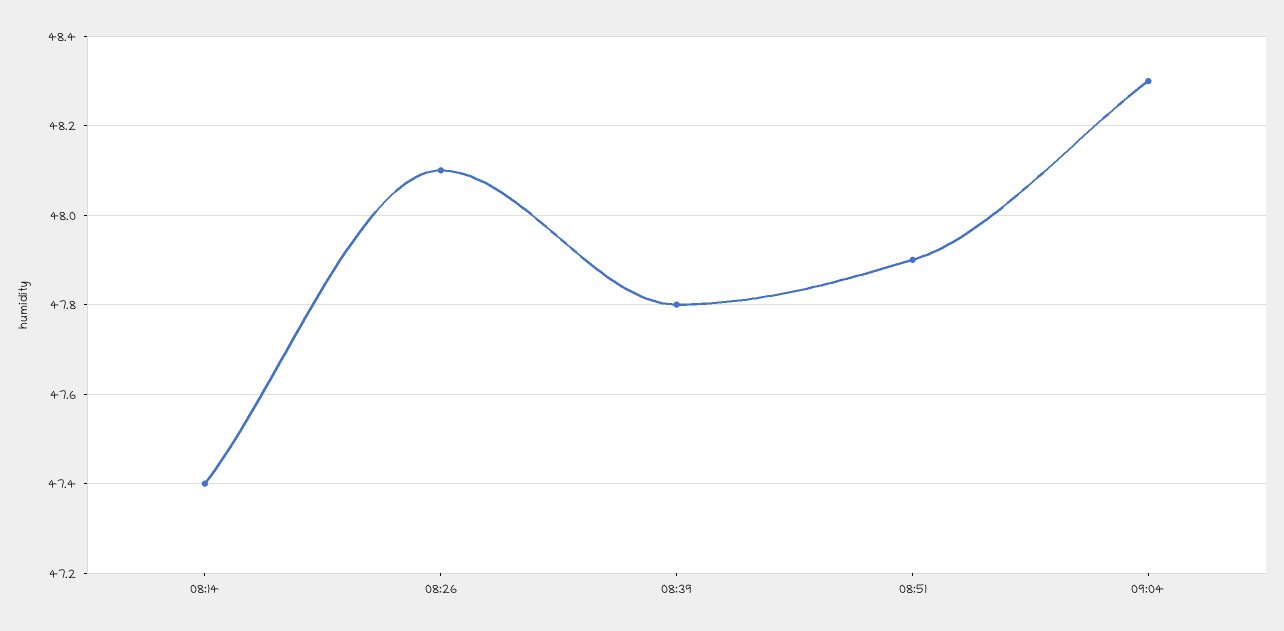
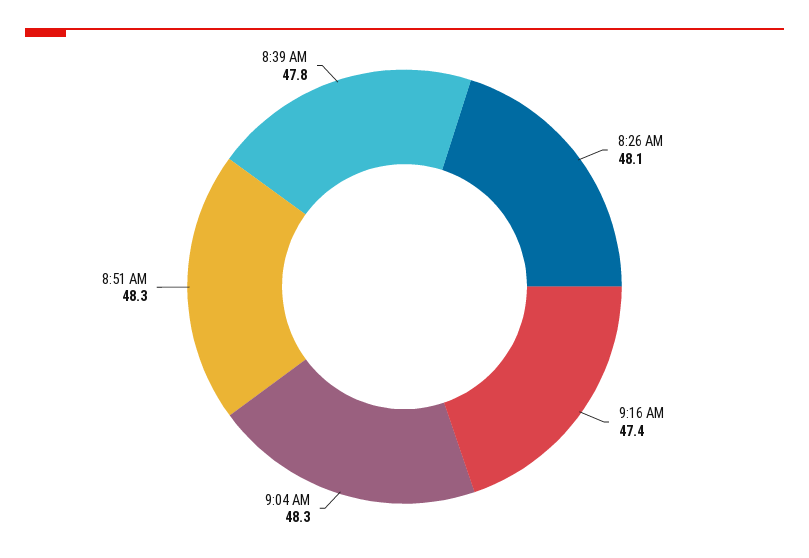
08:14: 47.4 -> none
08:51: 47.9 -> 48.3
9:16 AM: none -> 47.4

